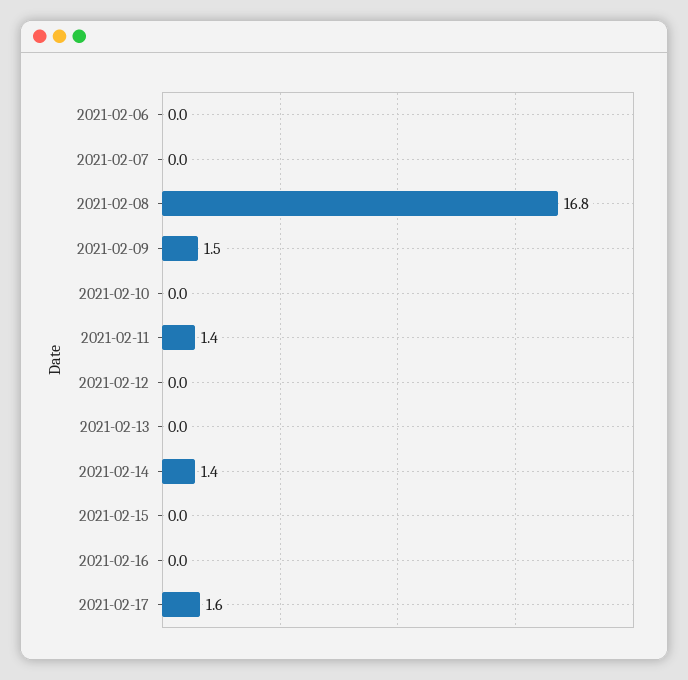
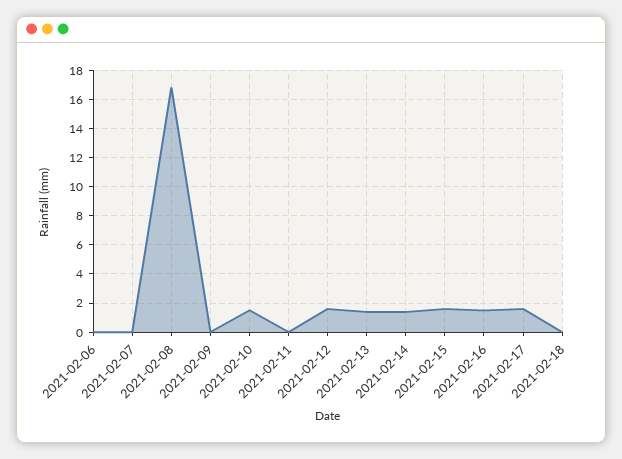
2021-02-09: 1.5 -> 0
2021-02-10: 0 -> 1.5
2021-02-11: 1.4 -> 0
2021-02-12: 0 -> 1.5
2021-02-13: 0 -> 1.5
2021-02-15: 0 -> 1.5
2021-02-16: 0 -> 1.5
2021-02-18: none -> 0

